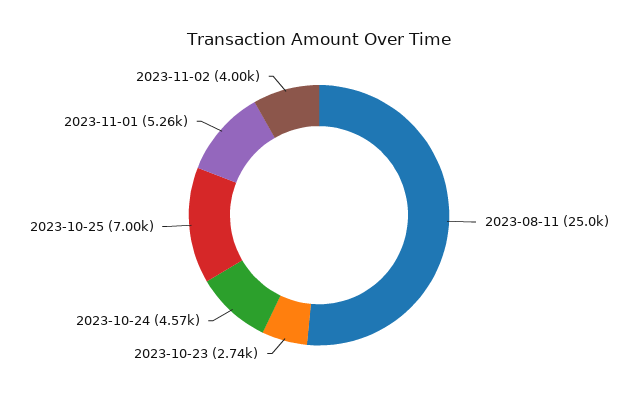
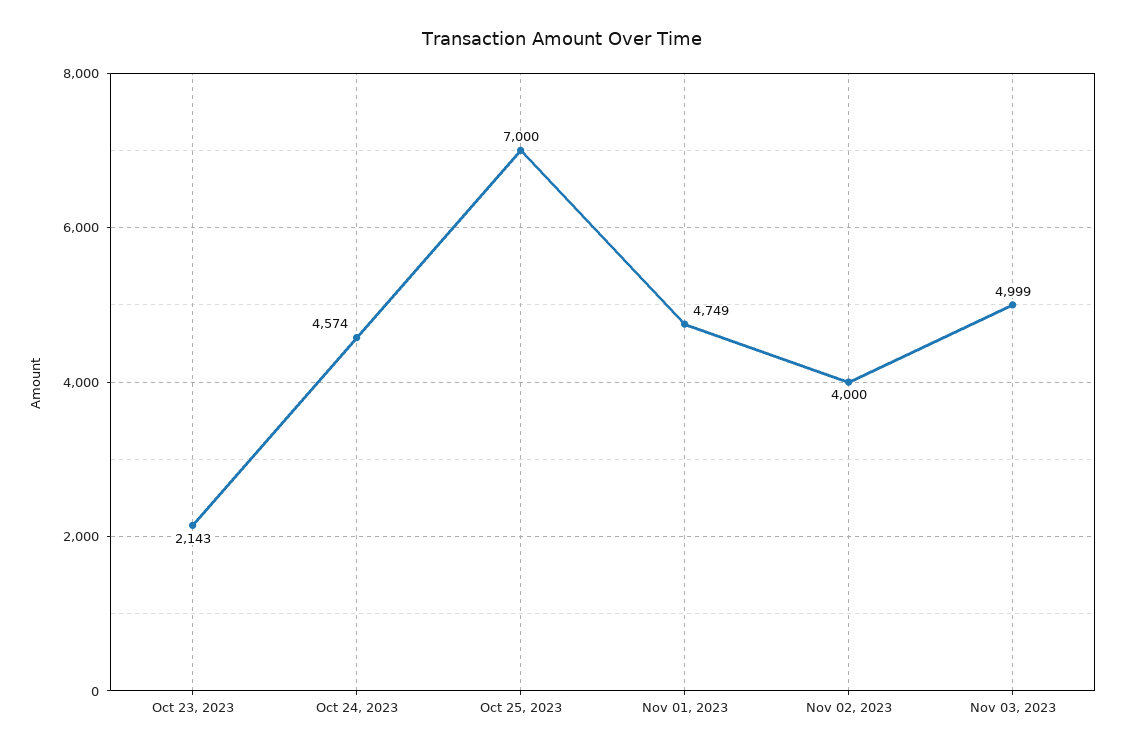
2023-08-11: 25000 -> none
2023-10-23: 2740 -> 2143
2023-11-01: 5260 -> 4749
Nov 03, 2023: none -> 4999

